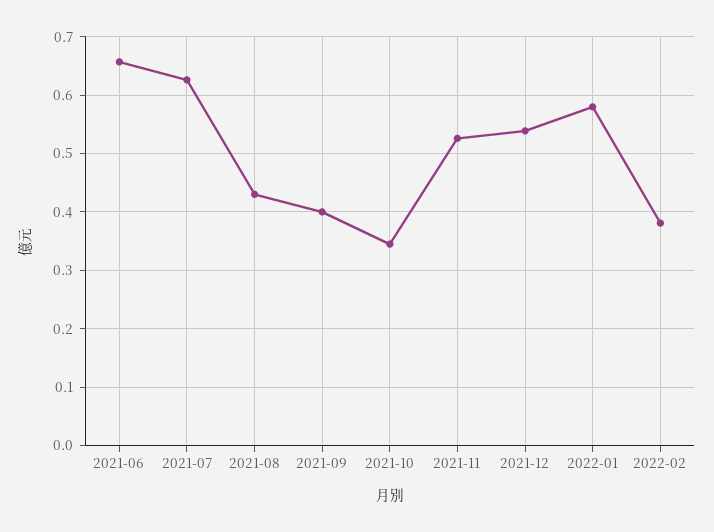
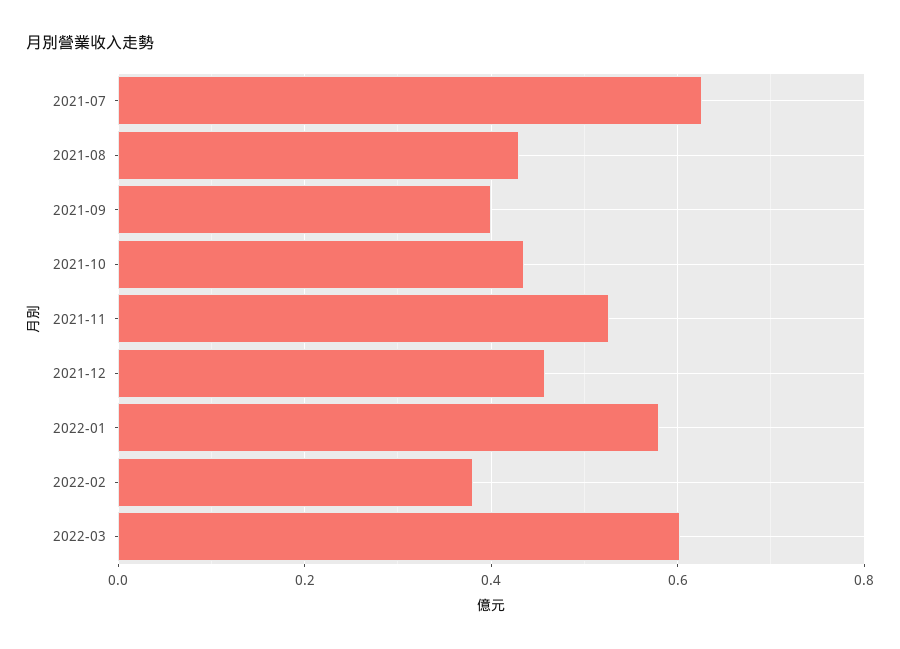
2021-06: 0.66 -> none
2021-10: 0.34 -> 0.44
2021-12: 0.54 -> 0.46
2022-03: none -> 0.6

